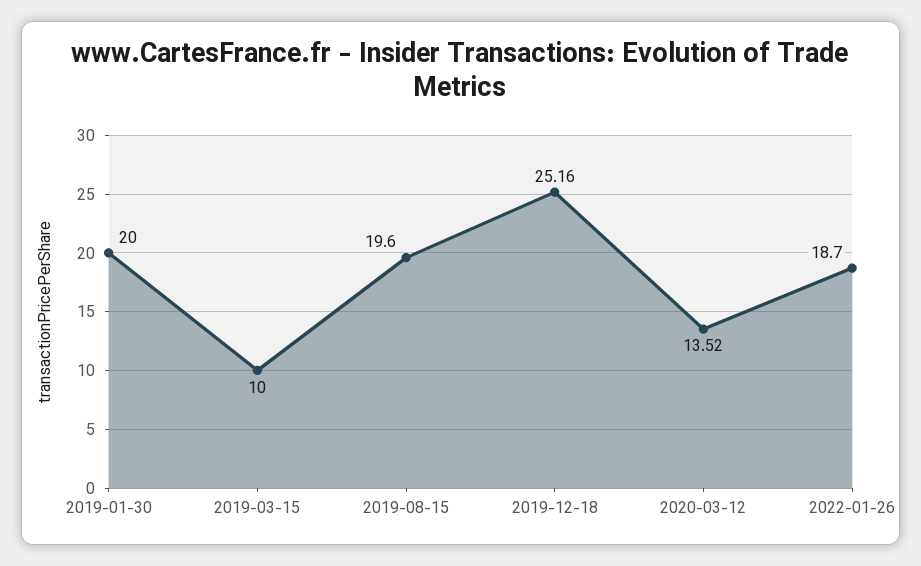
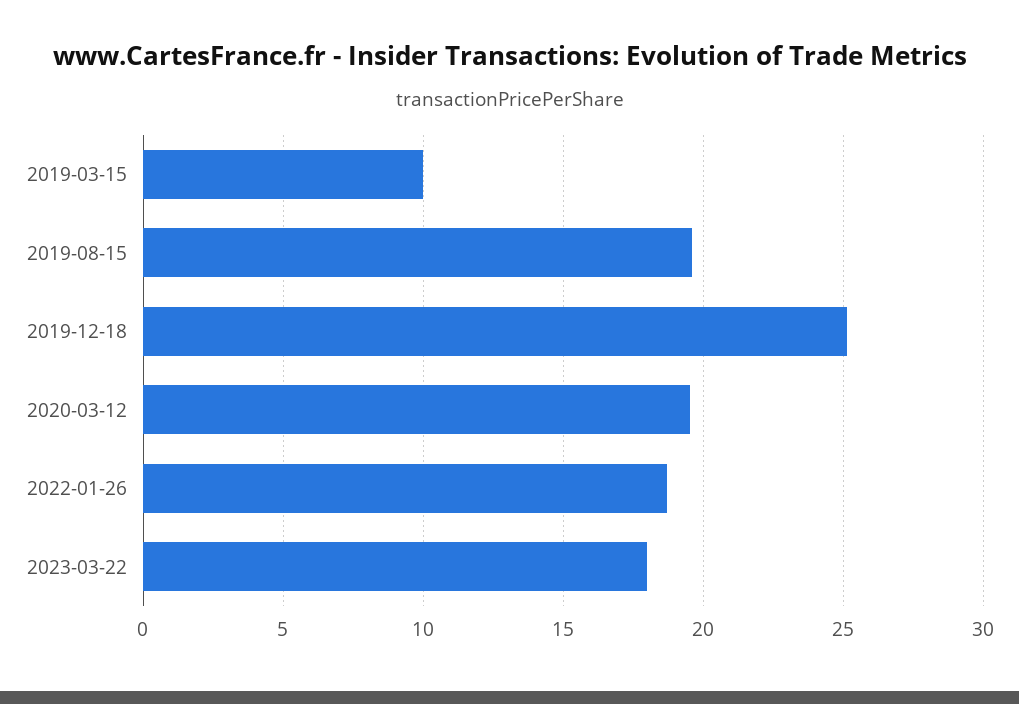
2019-01-30: 20 -> none
2020-03-12: 13.52 -> 19.5
2023-03-22: none -> 18

